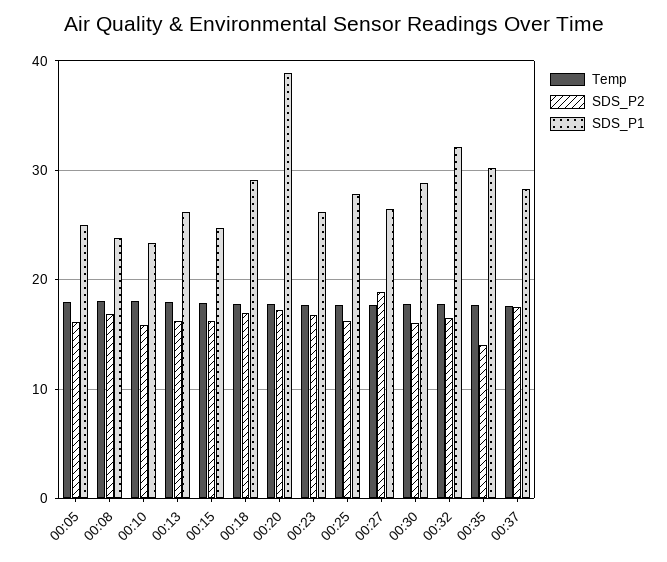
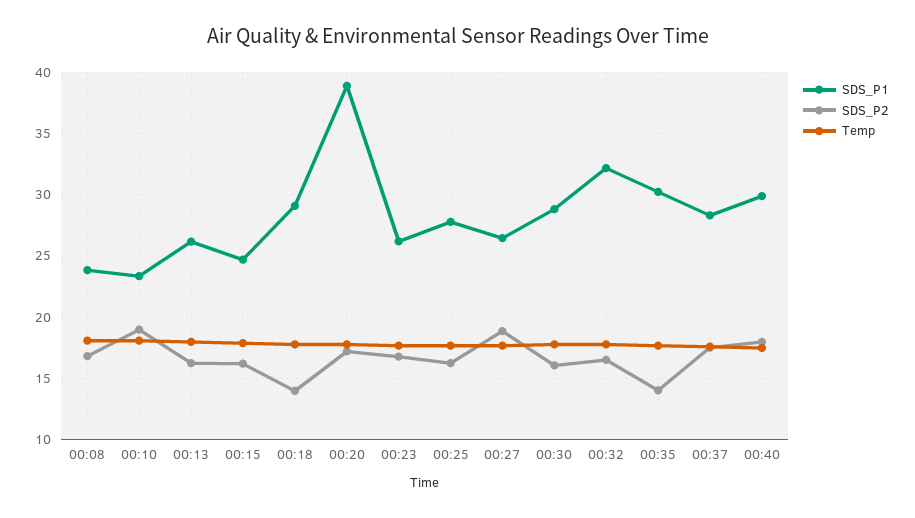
Temp, 00:05: 18 -> none
SDS_P2, 00:05: 16 -> none
SDS_P1, 00:05: 25 -> none
SDS_P2, 00:10: 16 -> 19
SDS_P2, 00:18: 17 -> 14
SDS_P1, 00:40: none -> 30
SDS_P2, 00:40: none -> 18
Temp, 00:40: none -> 17.5

